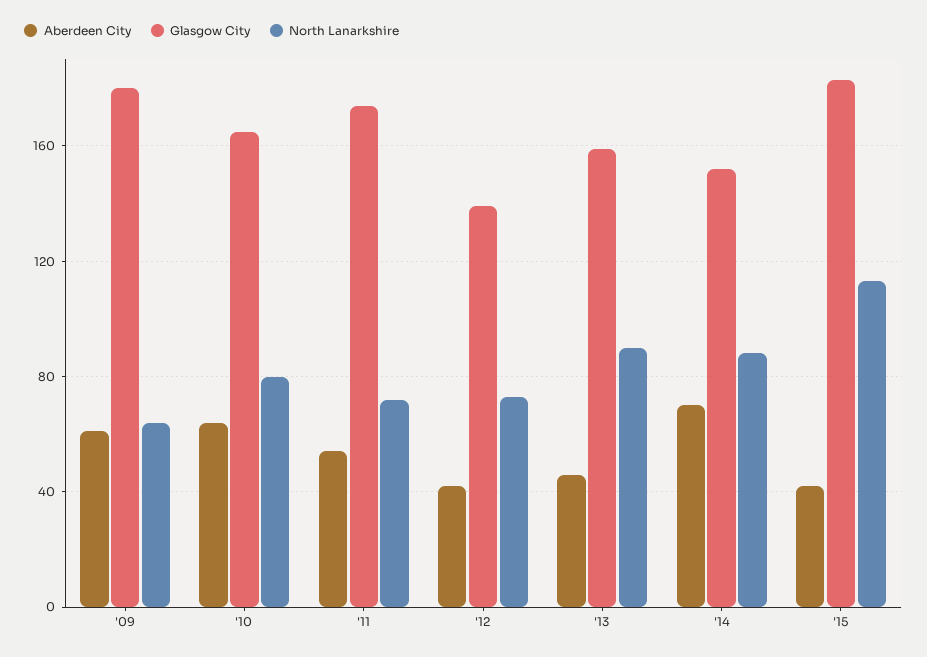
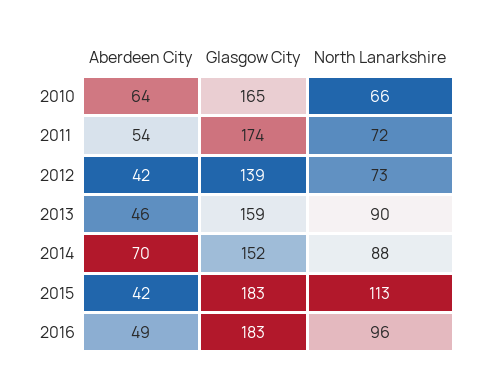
Aberdeen City, '09: 60 -> none
Glasgow City, '09: 180 -> none
North Lanarkshire, '09: 65 -> none
North Lanarkshire, '10: 80 -> 66
Aberdeen City, 2016: none -> 49
Glasgow City, 2016: none -> 183
North Lanarkshire, 2016: none -> 96

